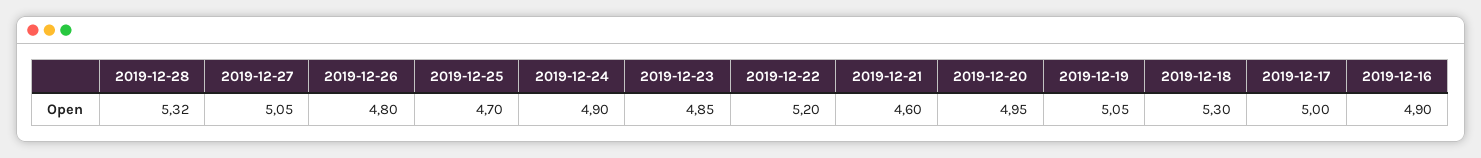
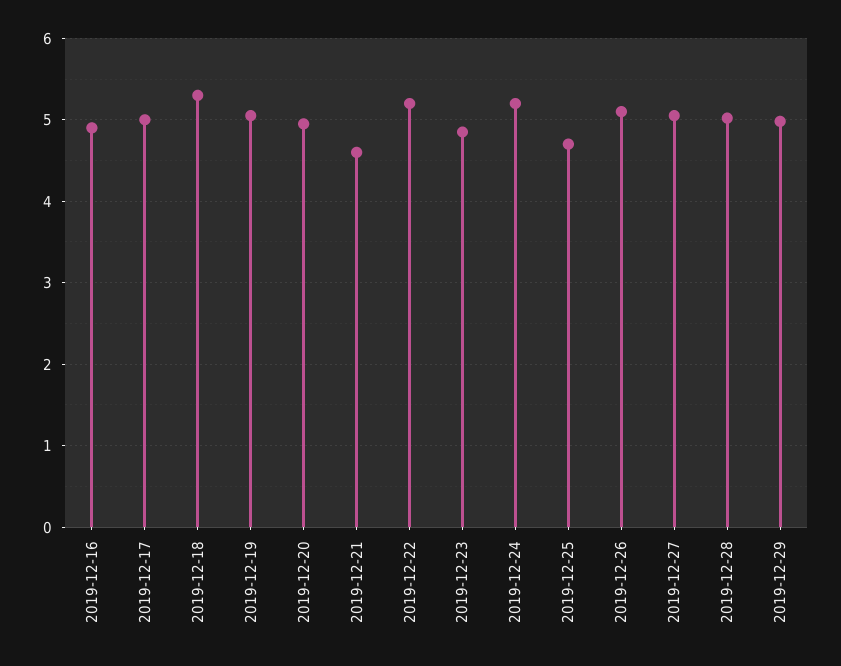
2019-12-28: 5.32 -> 5
2019-12-26: 4.8 -> 5.1
2019-12-24: 4.9 -> 5.2
2019-12-29: none -> 5

